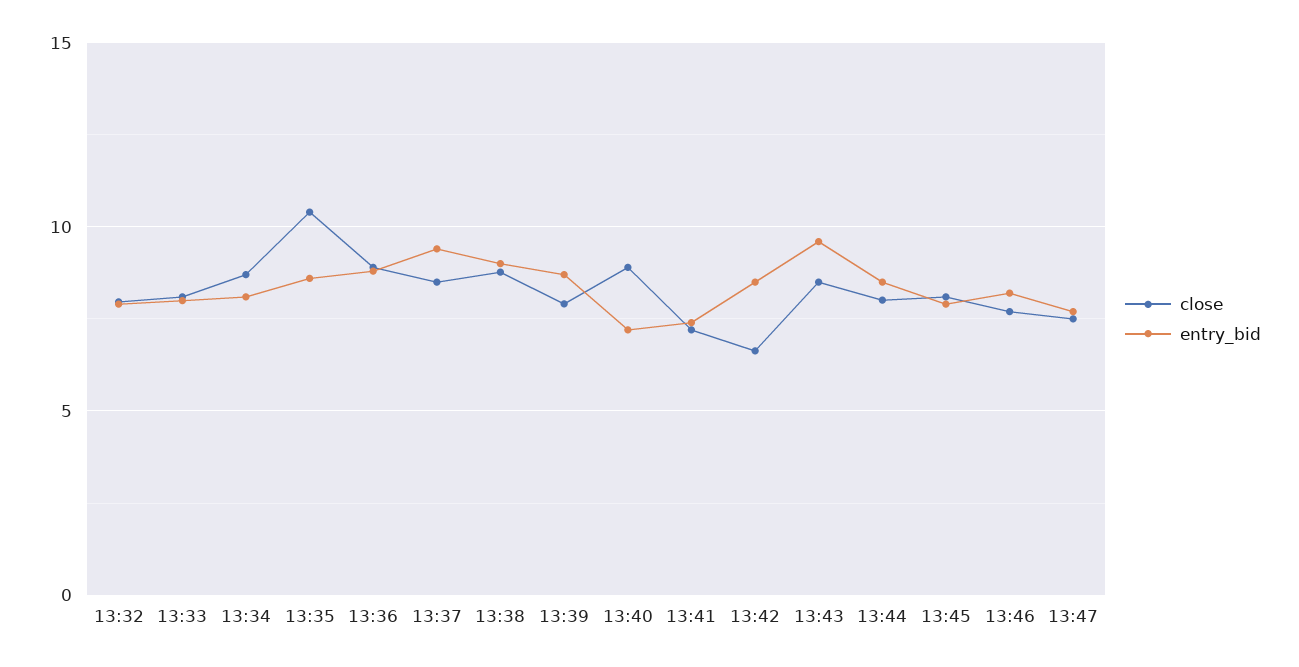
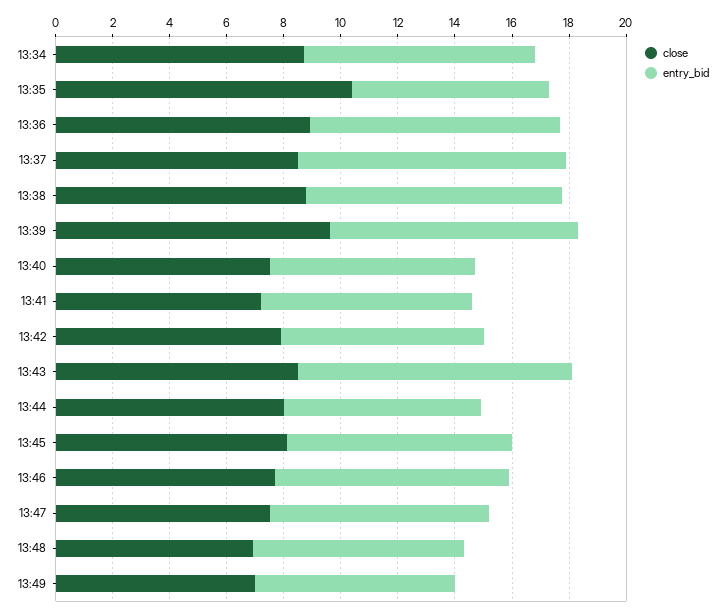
close, 13:32: 8 -> none
entry_bid, 13:32: 8 -> none
close, 13:33: 8 -> none
entry_bid, 13:33: 8 -> none
entry_bid, 13:35: 8.5 -> 7
close, 13:39: 8 -> 9.5
close, 13:40: 9 -> 7.5
close, 13:42: 6.5 -> 8
entry_bid, 13:42: 8.5 -> 7
entry_bid, 13:44: 8.5 -> 7
close, 13:48: none -> 7
entry_bid, 13:48: none -> 7.5
close, 13:49: none -> 7
entry_bid, 13:49: none -> 7

